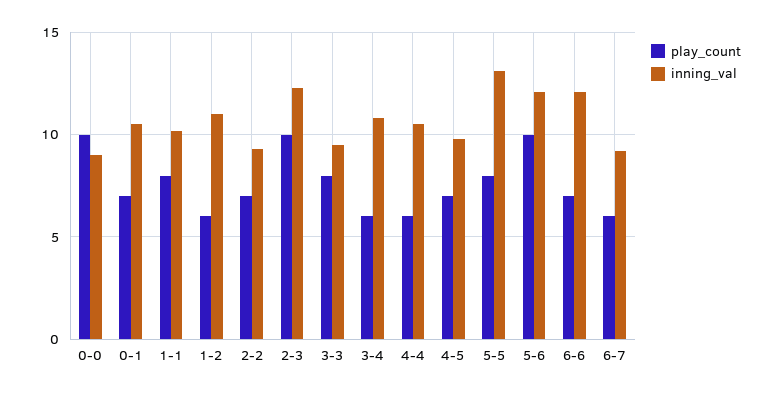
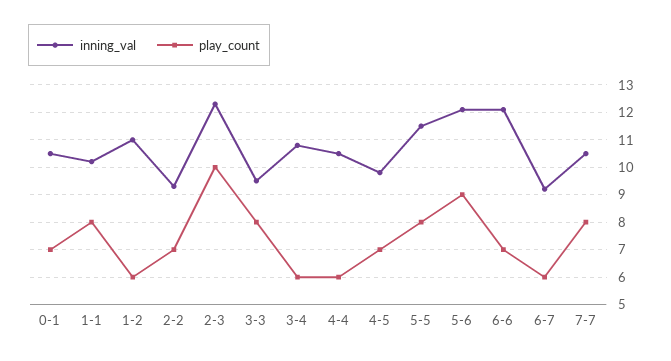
play_count, 0-0: 10 -> none
inning_val, 0-0: 9 -> none
inning_val, 5-5: 13 -> 11.5
play_count, 5-6: 10 -> 9
inning_val, 7-7: none -> 10.5
play_count, 7-7: none -> 8

